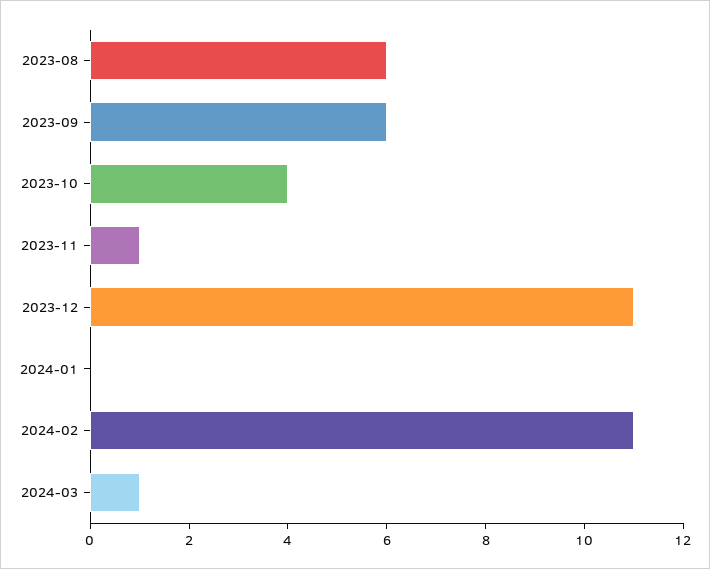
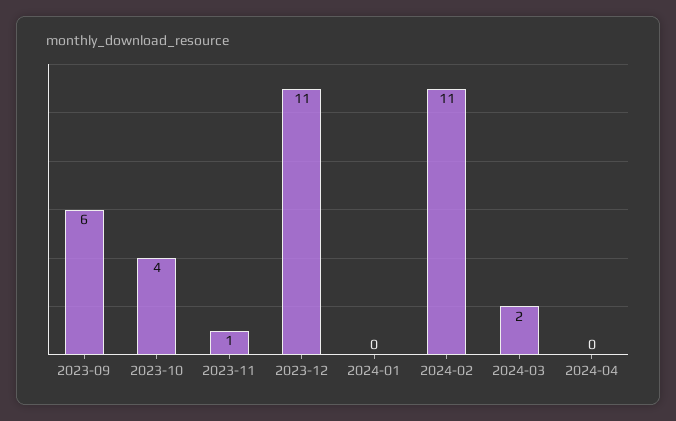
2023-08: 6 -> none
2024-03: 1 -> 2
2024-04: none -> 0

